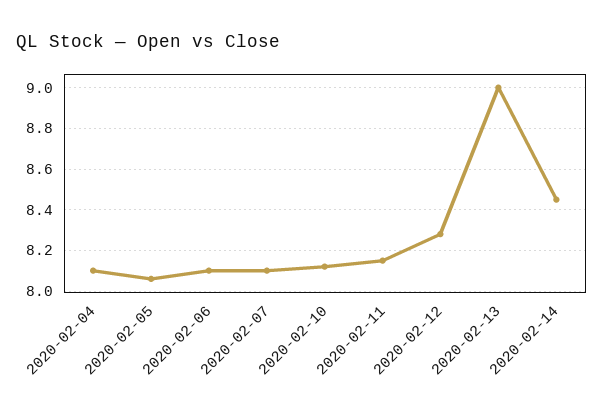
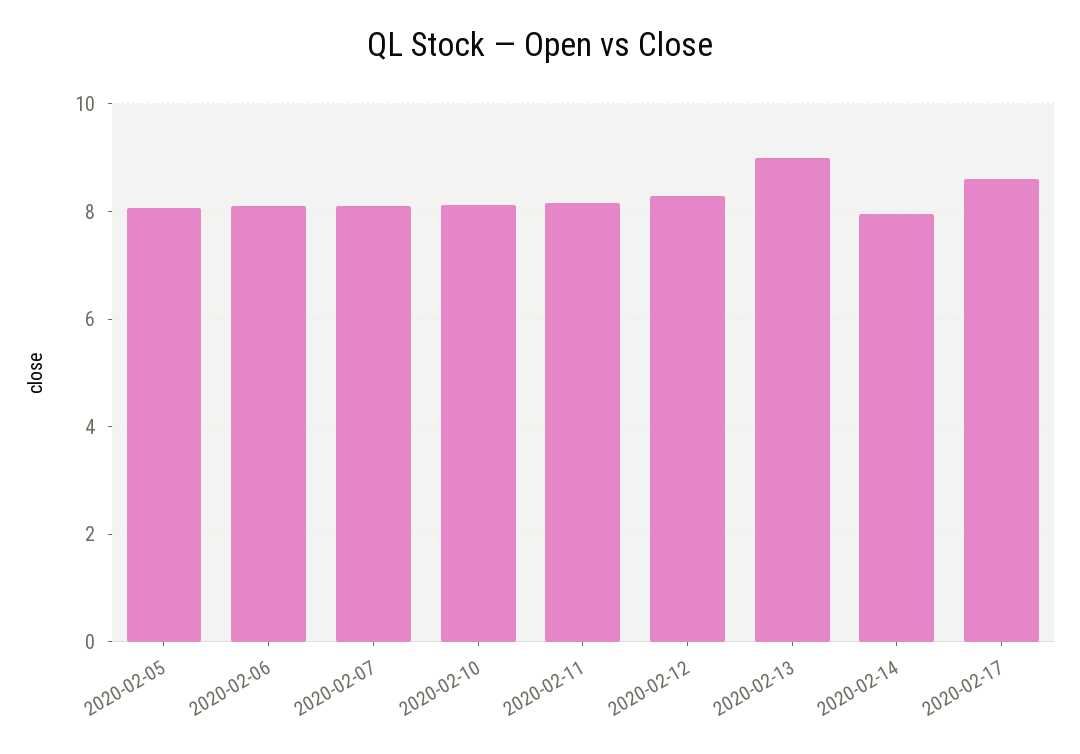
2020-02-04: 8.1 -> none
2020-02-14: 8.45 -> 8
2020-02-17: none -> 8.6

